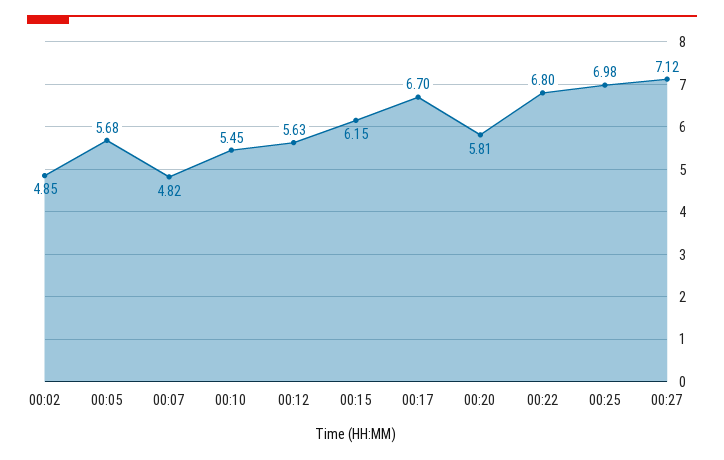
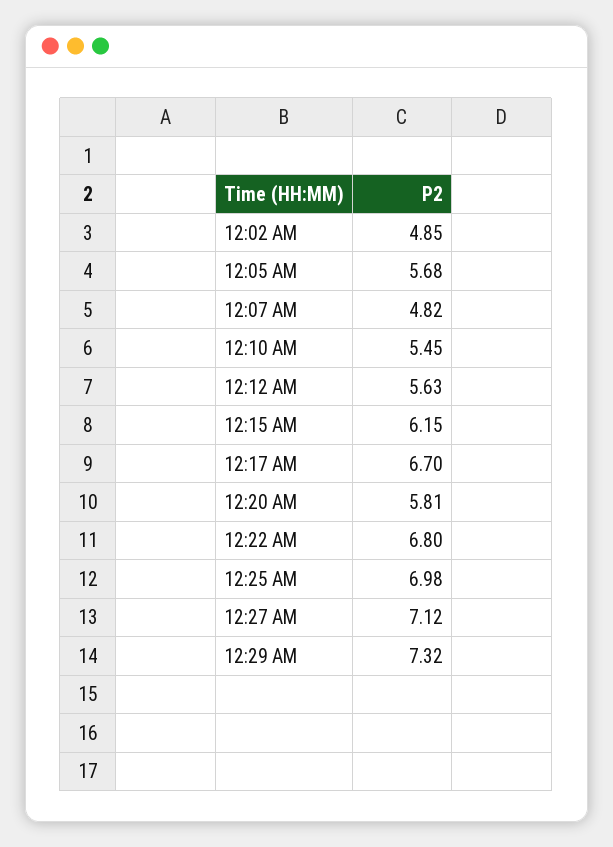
12:29 AM: none -> 7.32

